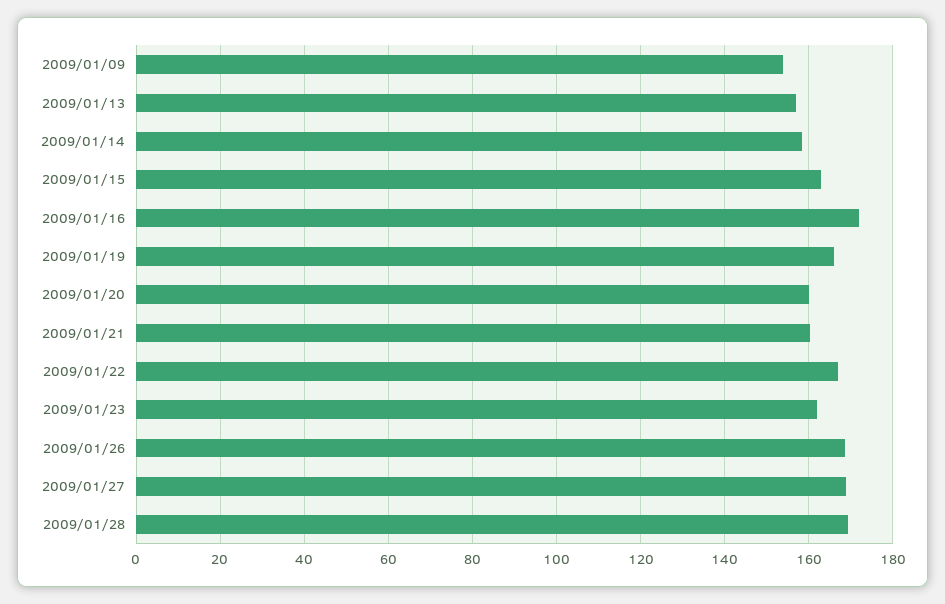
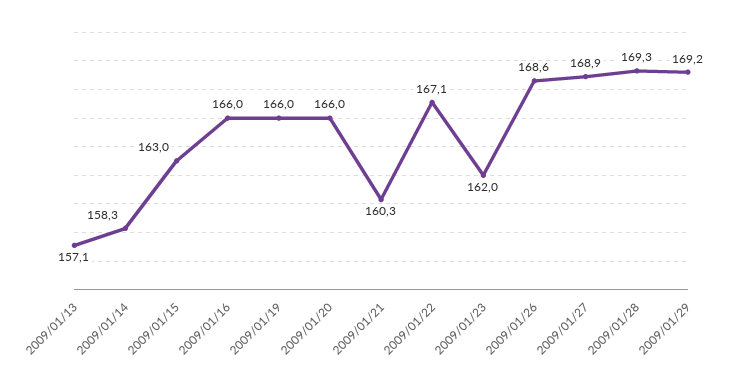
2009/01/09: 154 -> none
2009/01/16: 172 -> 166
2009/01/20: 160 -> 166
2009/01/29: none -> 169.2

